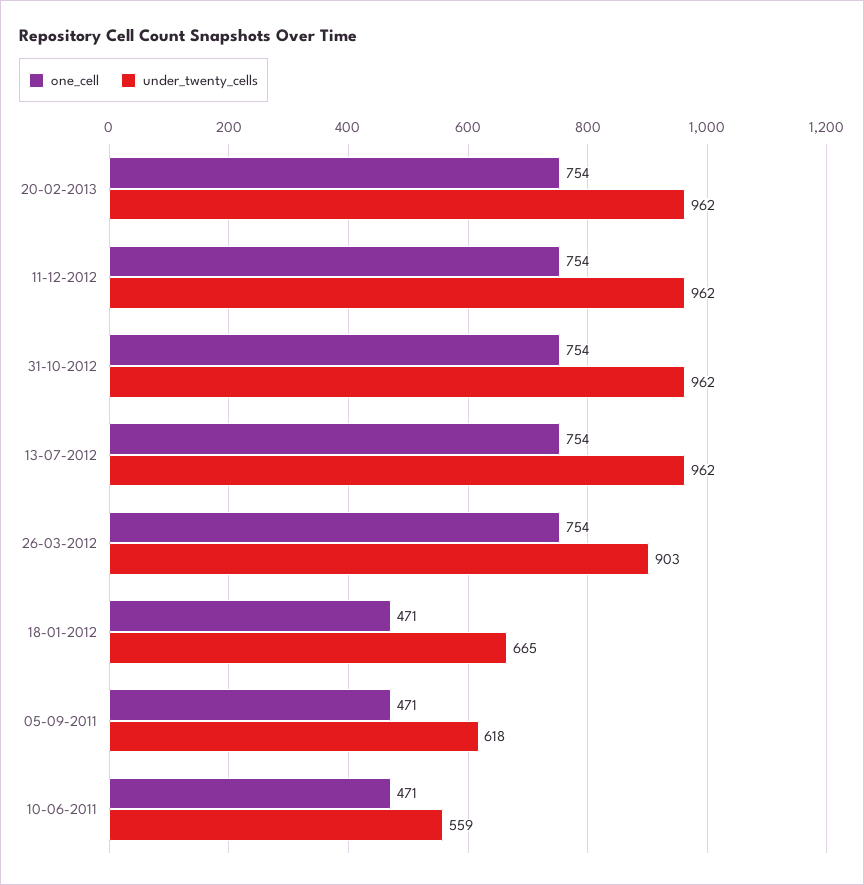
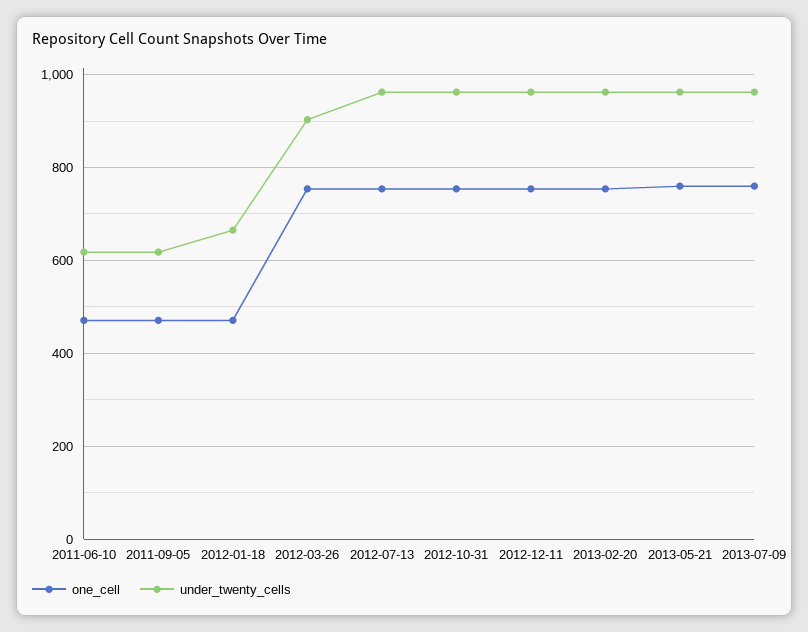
under_twenty_cells, 10-06-2011: 559 -> 620
one_cell, 2013-05-21: none -> 760
under_twenty_cells, 2013-05-21: none -> 960
one_cell, 2013-07-09: none -> 760
under_twenty_cells, 2013-07-09: none -> 960

